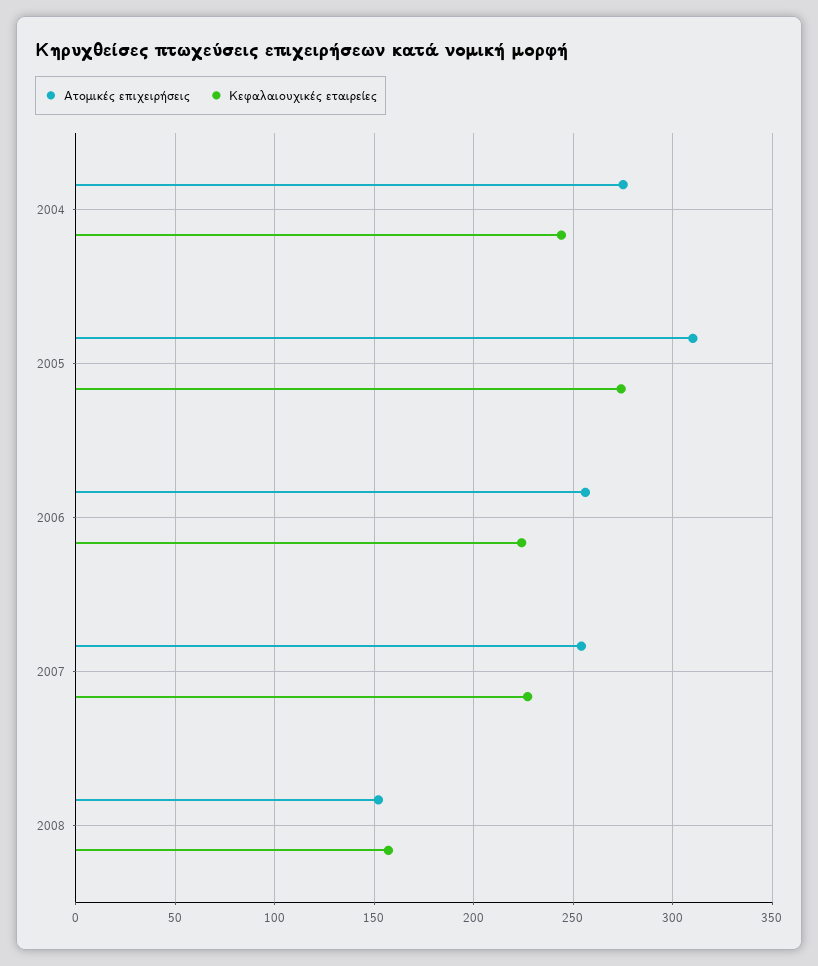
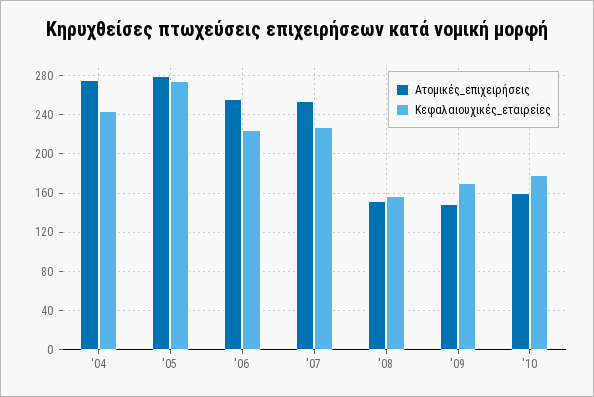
Ατομικές επιχειρήσεις, 2005: 310 -> 280
Ατομικές επιχειρήσεις, '09: none -> 150
Κεφαλαιουχικές εταιρείες, '09: none -> 170
Ατομικές επιχειρήσεις, '10: none -> 160
Κεφαλαιουχικές εταιρείες, '10: none -> 180

